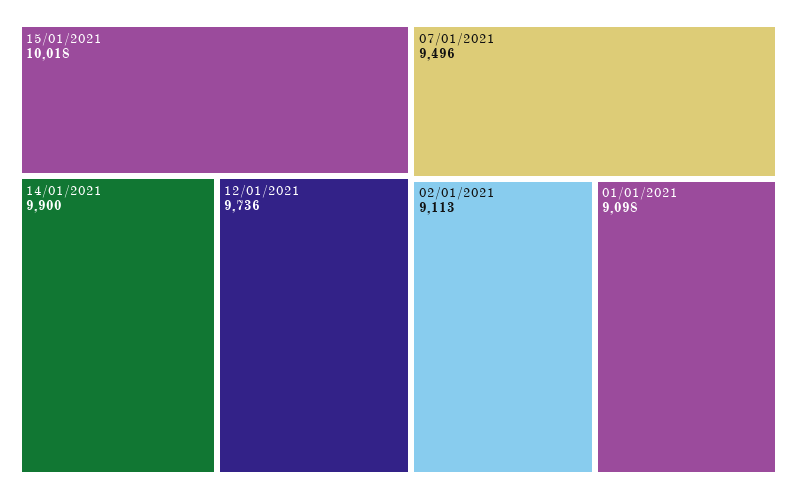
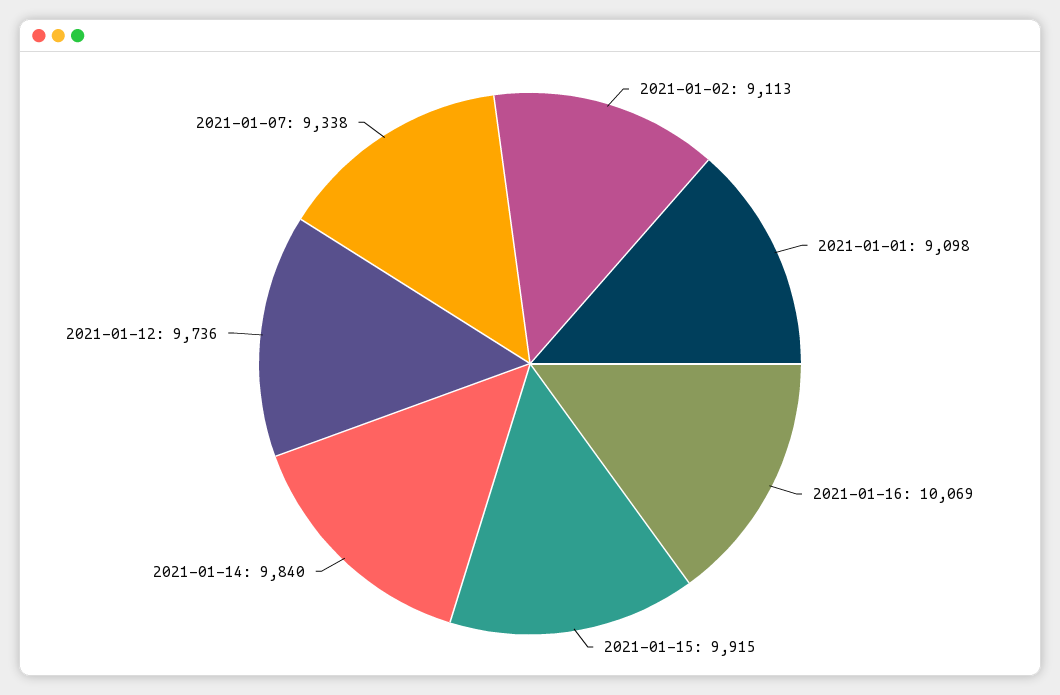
15/01/2021: 10018 -> 9915
14/01/2021: 9900 -> 9840
07/01/2021: 9496 -> 9338
2021-01-16: none -> 10069

